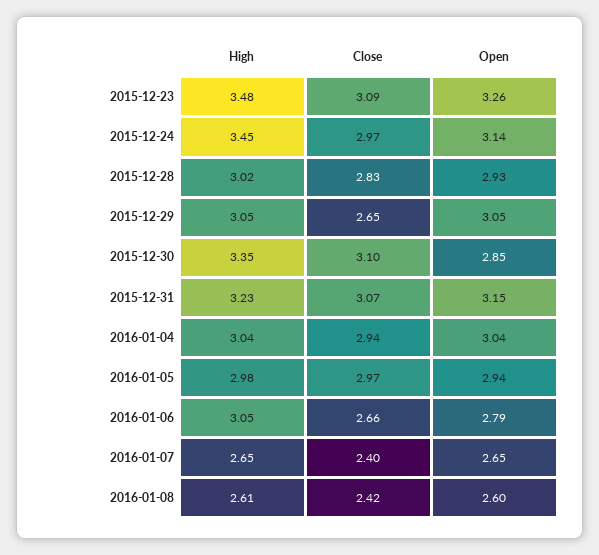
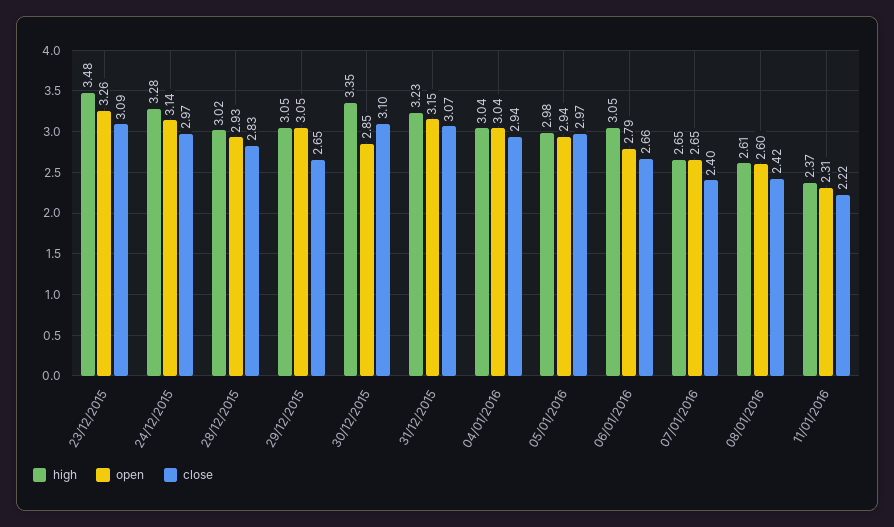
High, 2015-12-24: 3.45 -> 3.28
High, 11/01/2016: none -> 2.37
Open, 11/01/2016: none -> 2.31
Close, 11/01/2016: none -> 2.22

